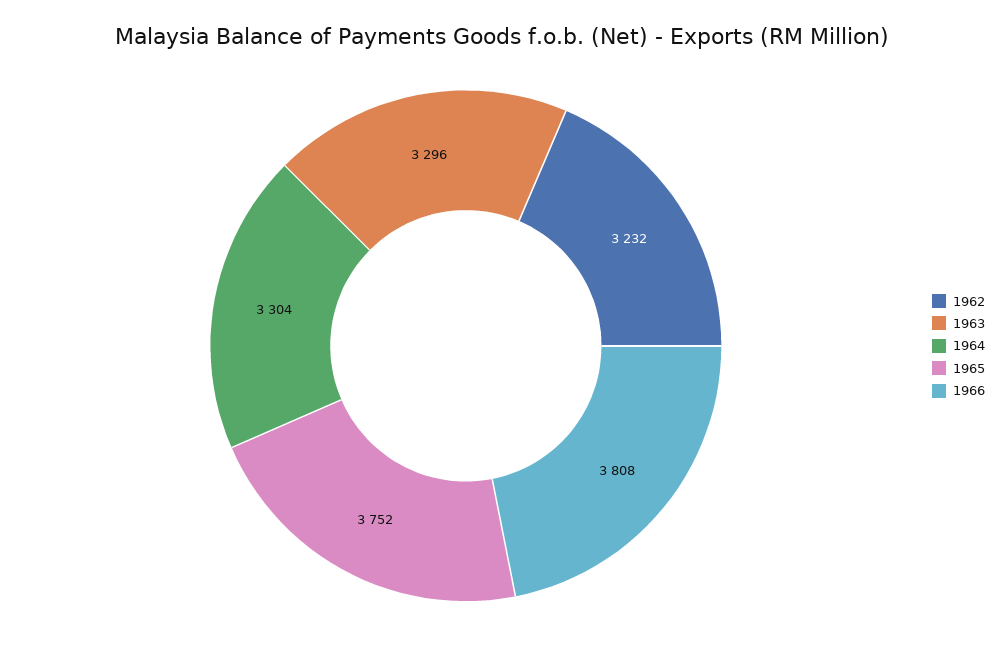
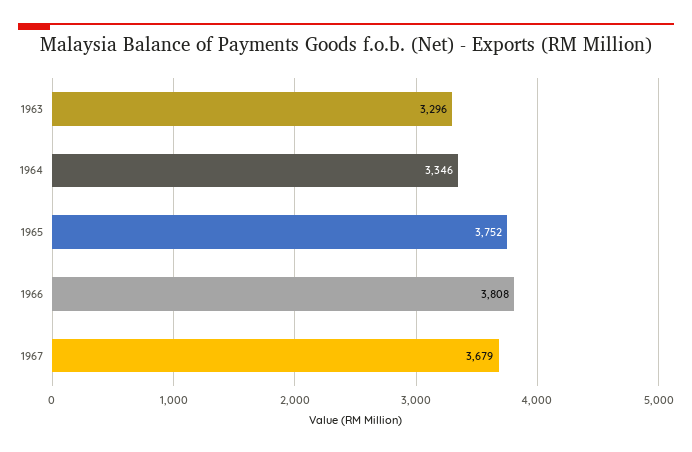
1962: 3232 -> none
1964: 3304 -> 3346
1967: none -> 3679

